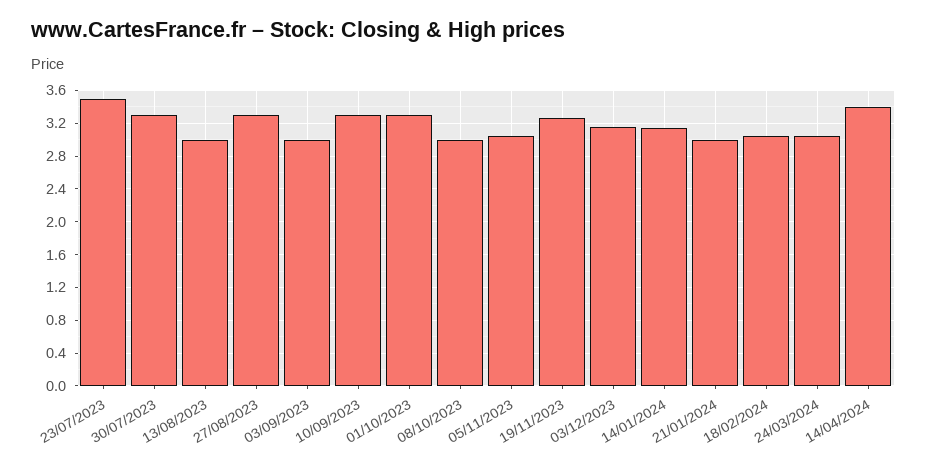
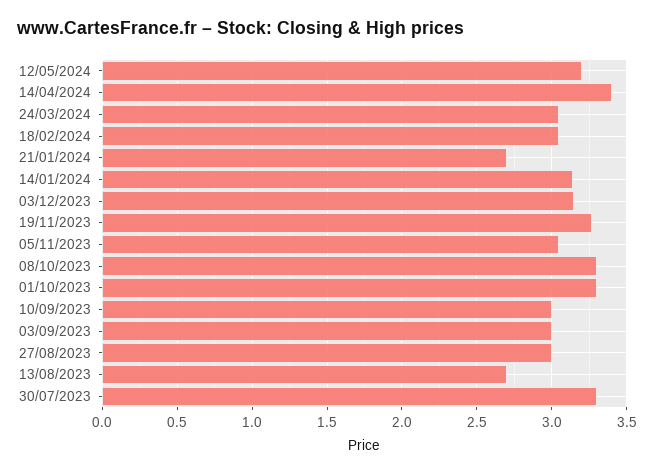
23/07/2023: 3.5 -> none
13/08/2023: 3 -> 2.7
27/08/2023: 3.3 -> 3
10/09/2023: 3.3 -> 3
08/10/2023: 3 -> 3.3
21/01/2024: 3 -> 2.7
12/05/2024: none -> 3.2

